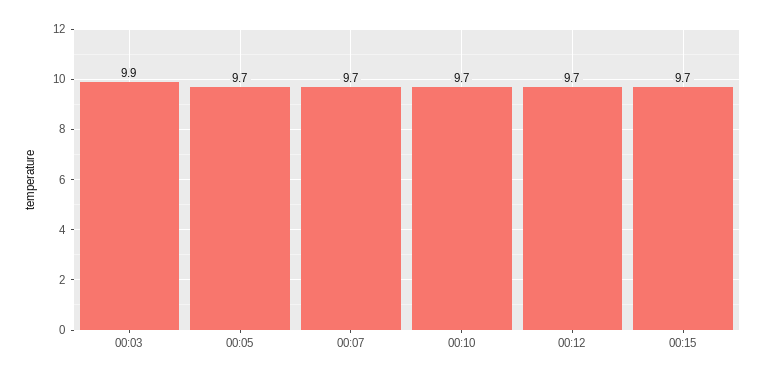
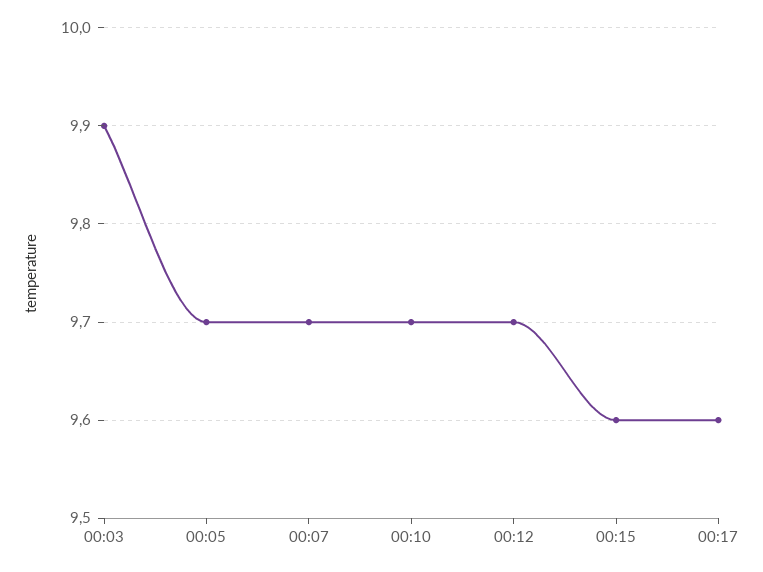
00:15: 9.7 -> 9.6
00:17: none -> 9.6

